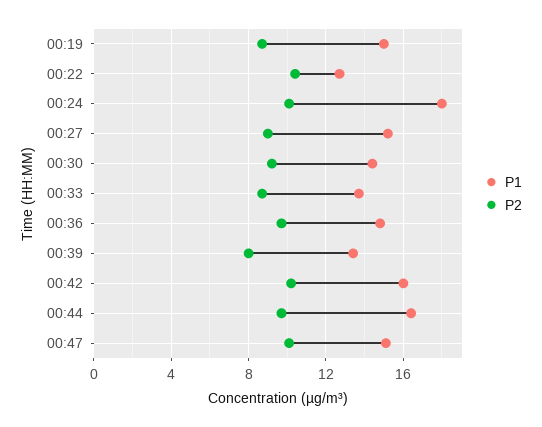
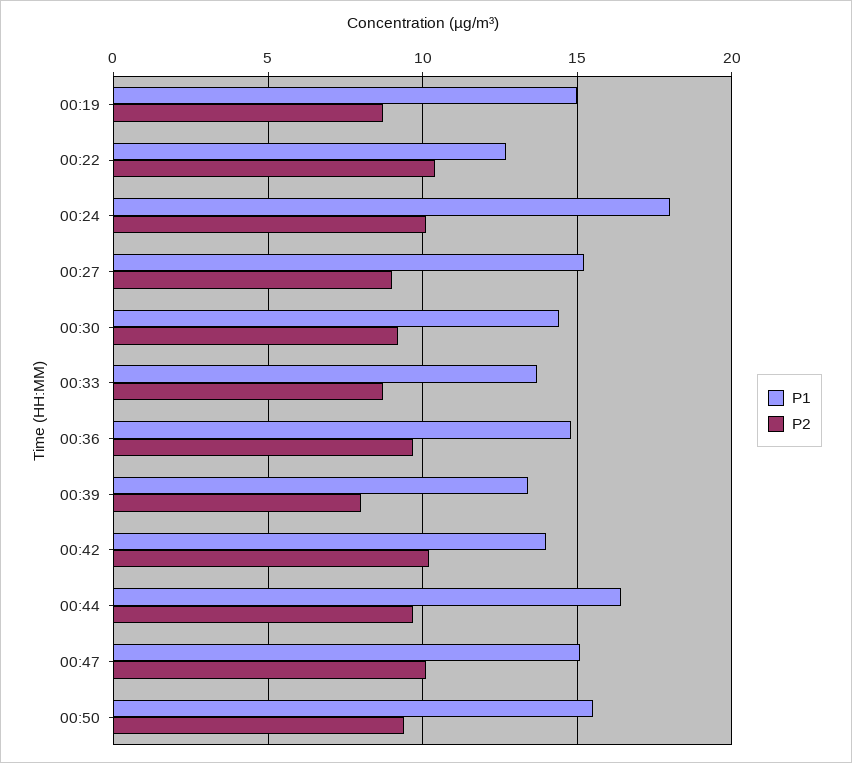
P1, 00:42: 16 -> 14
P1, 00:50: none -> 15.5
P2, 00:50: none -> 9.5

